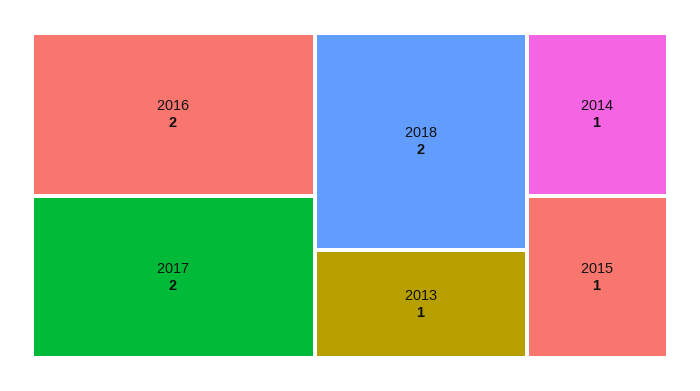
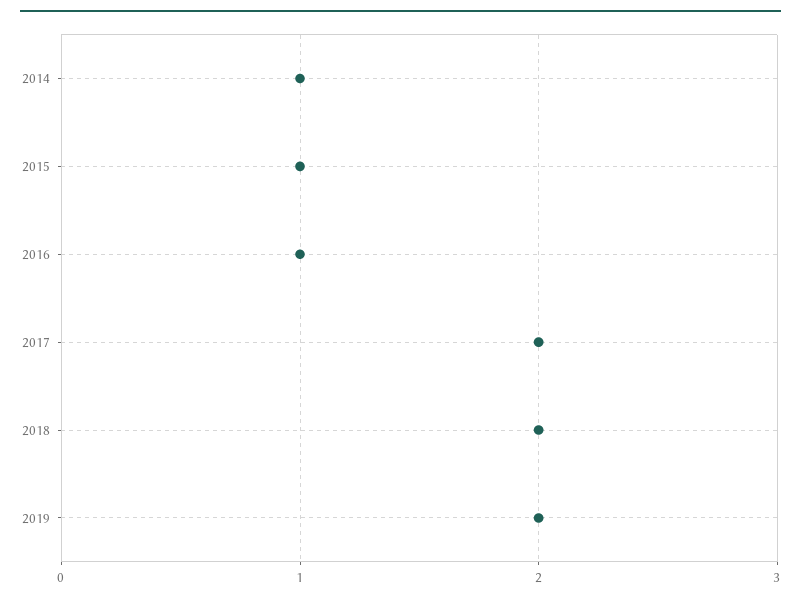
2016: 2 -> 1
2013: 1 -> none
2019: none -> 2

